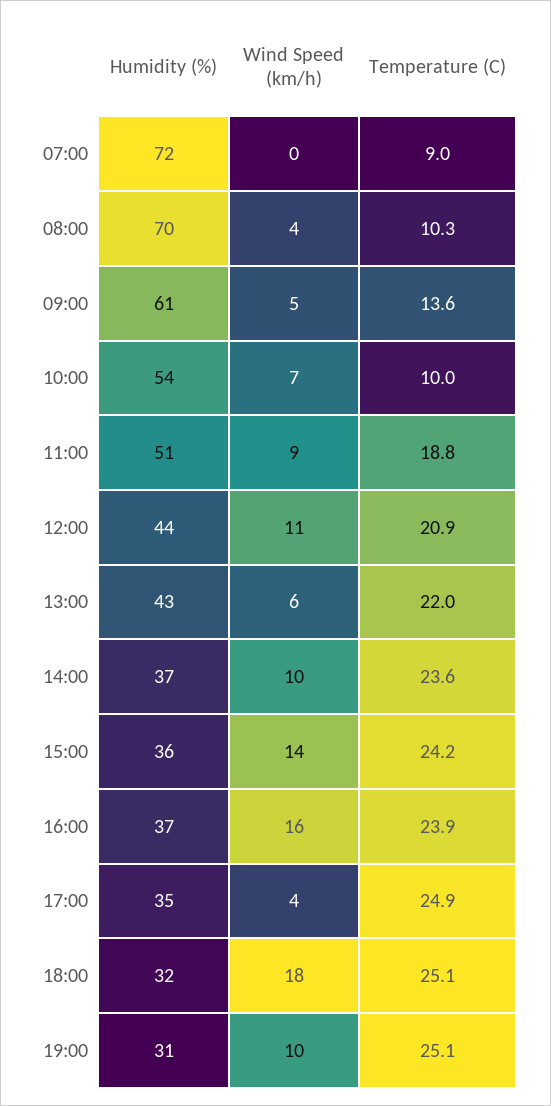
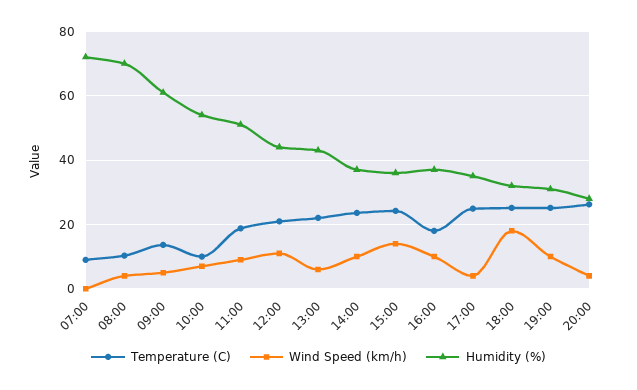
Wind Speed (km/h), 16:00: 16 -> 10
Temperature (C), 16:00: 23.9 -> 18
Temperature (C), 20:00: none -> 26
Wind Speed (km/h), 20:00: none -> 4
Humidity (%), 20:00: none -> 28

